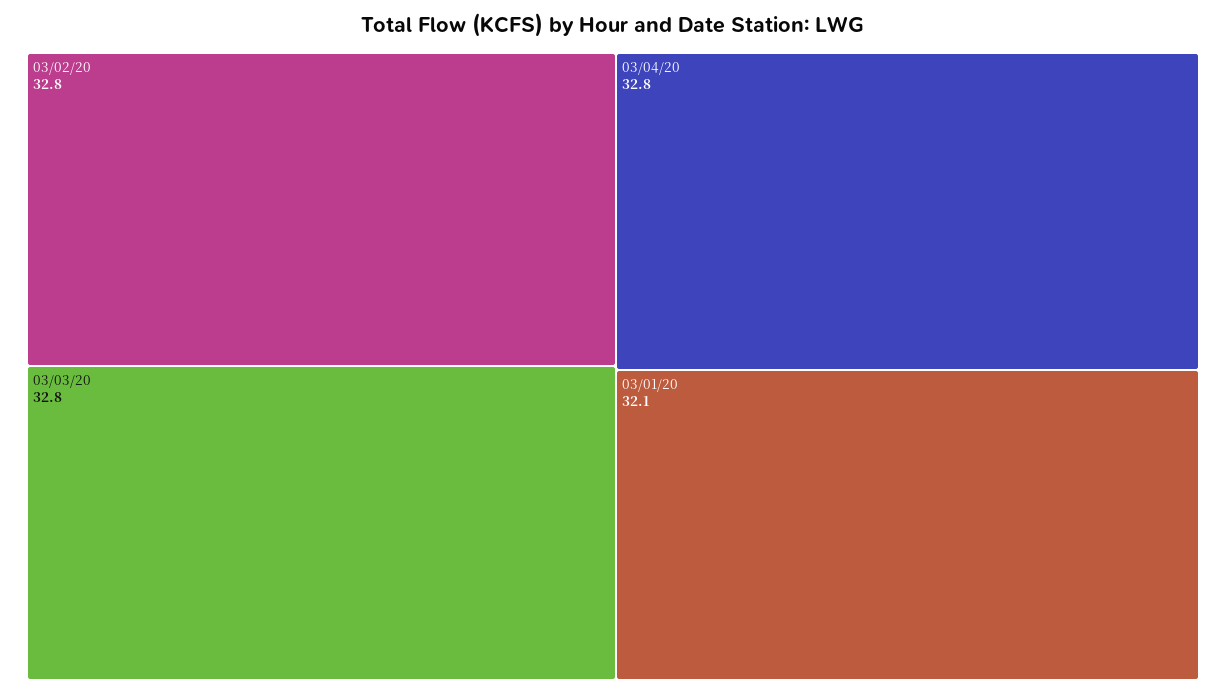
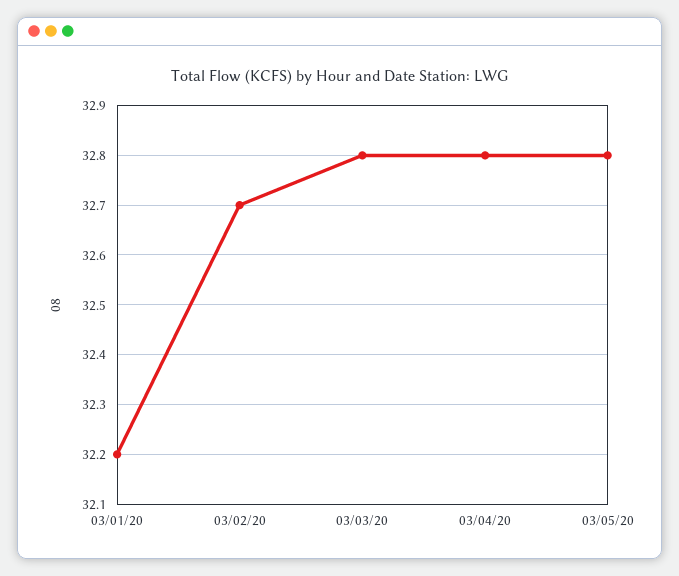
03/02/20: 32.8 -> 32.7
03/01/20: 32.1 -> 32.2
03/05/20: none -> 32.8

